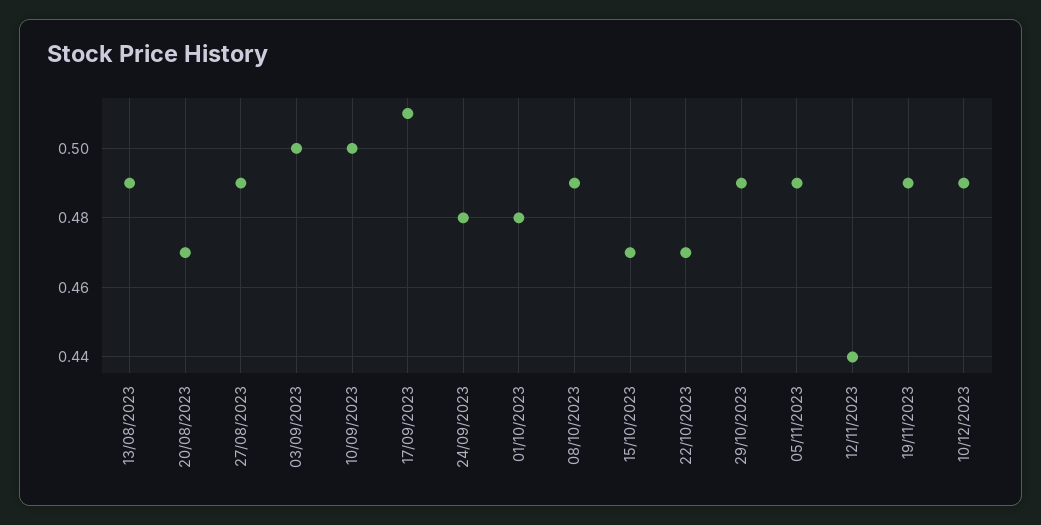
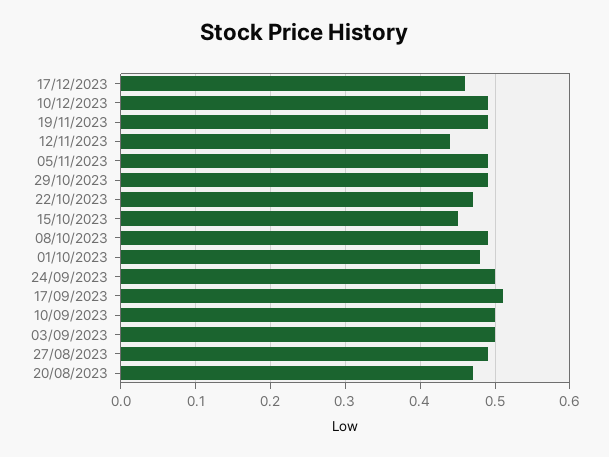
13/08/2023: 0.49 -> none
24/09/2023: 0.48 -> 0.5
15/10/2023: 0.47 -> 0.45
17/12/2023: none -> 0.46

